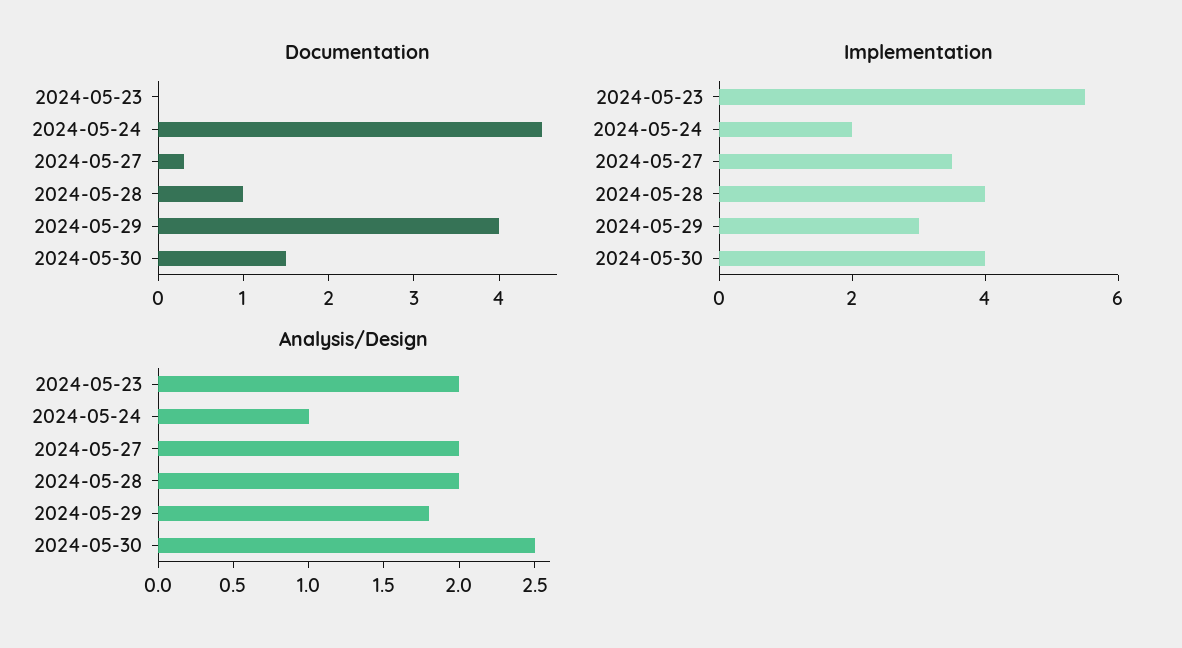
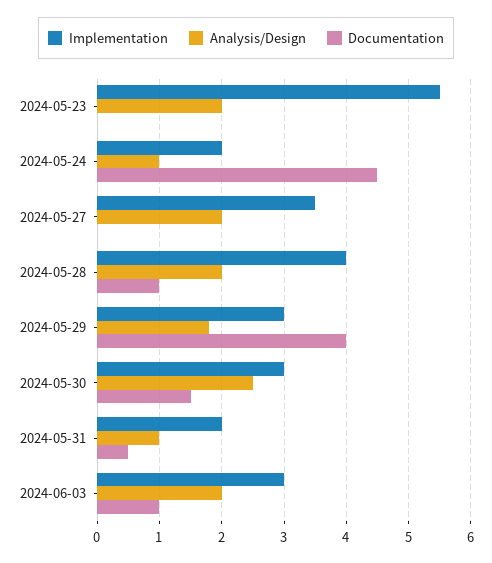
Documentation, 2024-05-27: 0.3 -> 0
Implementation, 2024-05-30: 4 -> 3
Implementation, 2024-05-31: none -> 2
Analysis/Design, 2024-05-31: none -> 1
Documentation, 2024-05-31: none -> 0.5
Implementation, 2024-06-03: none -> 3
Analysis/Design, 2024-06-03: none -> 2
Documentation, 2024-06-03: none -> 1

